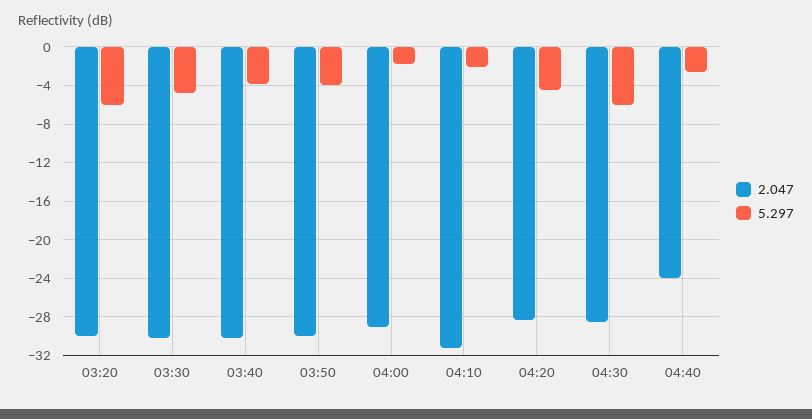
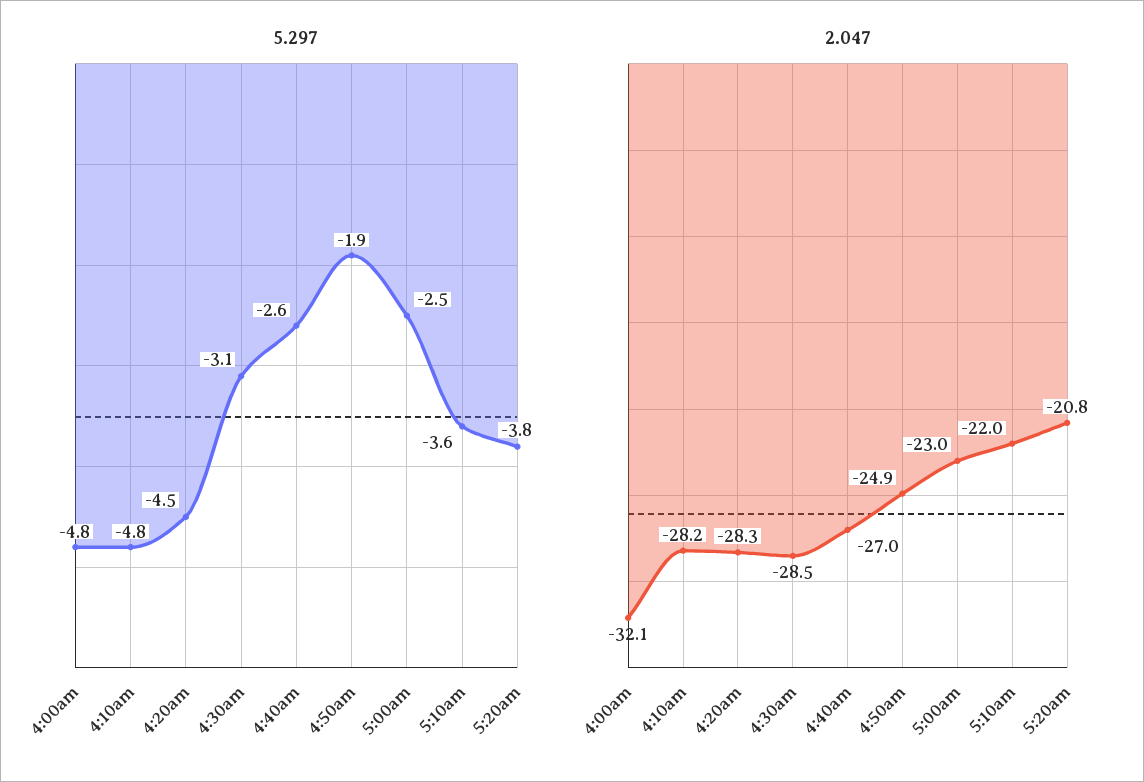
2.047, 03:20: -30 -> none
5.297, 03:20: -6 -> none
2.047, 03:30: -30 -> none
5.297, 03:30: -5 -> none
2.047, 03:40: -30 -> none
5.297, 03:40: -4 -> none
2.047, 03:50: -30 -> none
5.297, 03:50: -4 -> none
2.047, 04:00: -29 -> -32.1
5.297, 04:00: -2 -> -4.8
2.047, 04:10: -31 -> -28.2
5.297, 04:10: -2 -> -4.8
5.297, 04:30: -6 -> -3.1
2.047, 04:40: -24 -> -27
5.297, 4:50am: none -> -1.9
5.297, 5:00am: none -> -2.5
5.297, 5:10am: none -> -3.6
5.297, 5:20am: none -> -3.8
2.047, 4:50am: none -> -24.9
2.047, 5:00am: none -> -23
2.047, 5:10am: none -> -22
2.047, 5:20am: none -> -20.8

